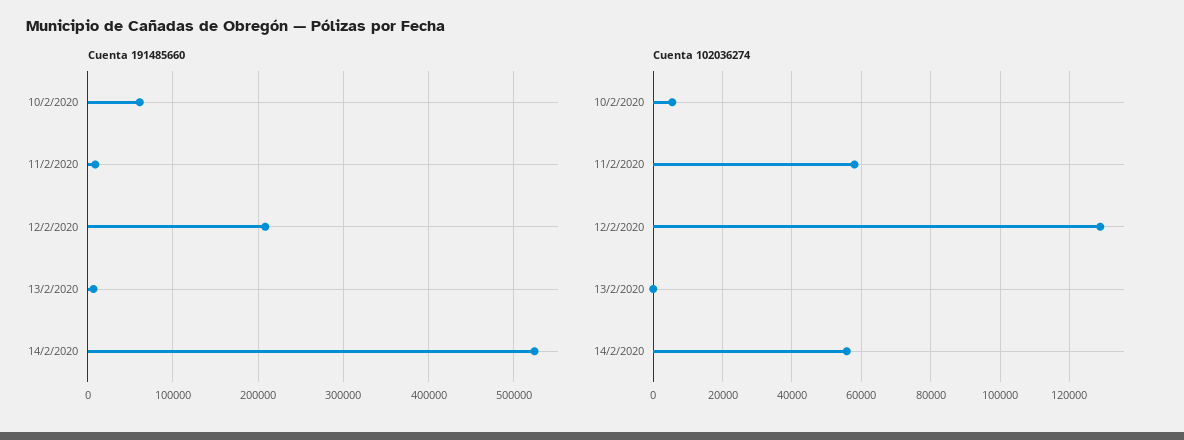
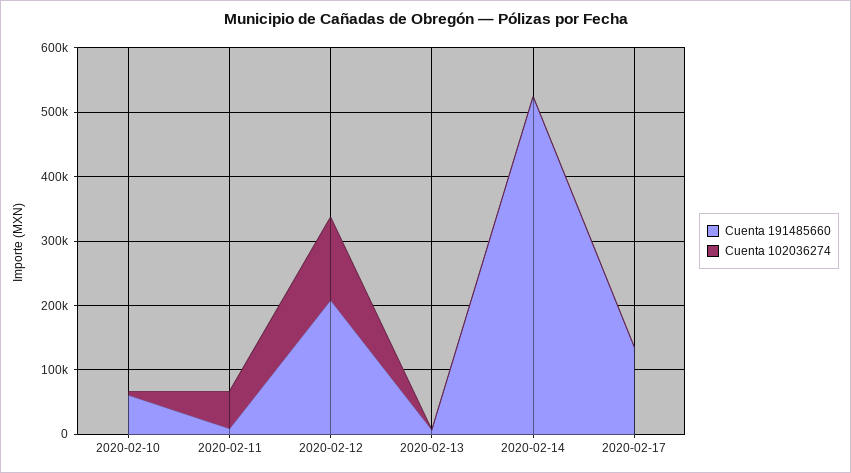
Cuenta 102036274, 14/2/2020: 56000 -> 0
Cuenta 191485660, 2020-02-17: none -> 140000
Cuenta 102036274, 2020-02-17: none -> 0

